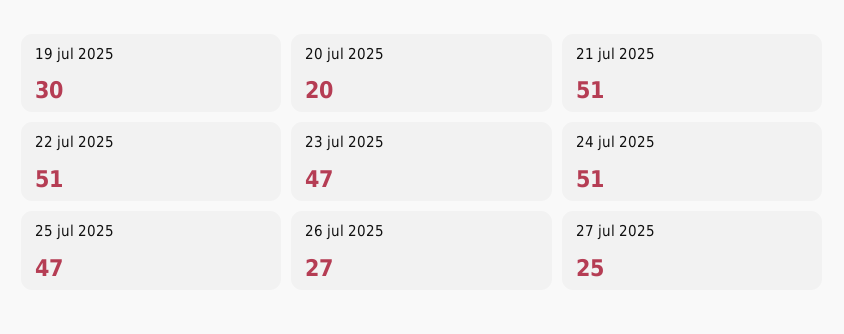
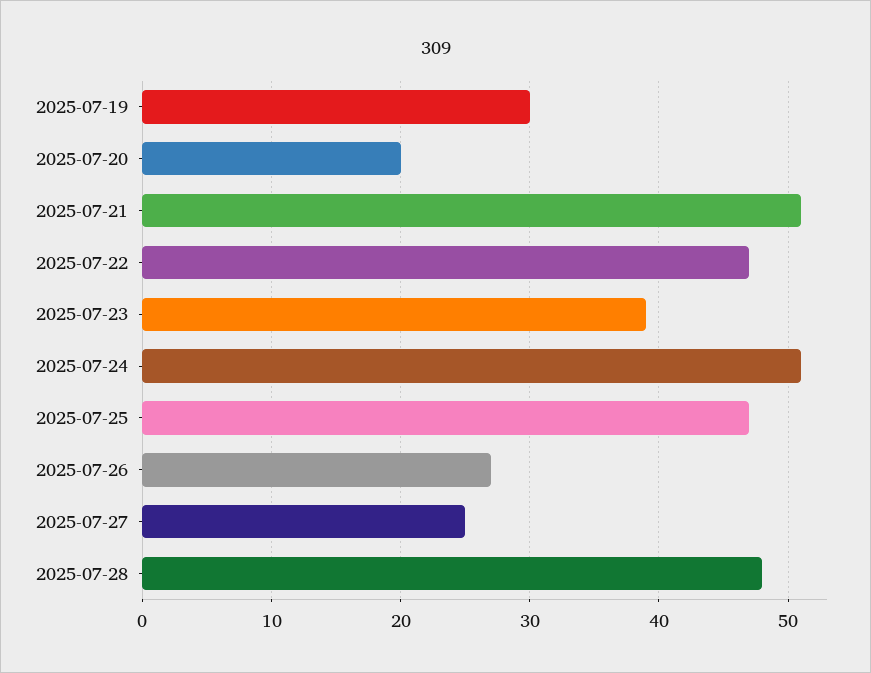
22 jul 2025: 51 -> 47
23 jul 2025: 47 -> 39
2025-07-28: none -> 48

